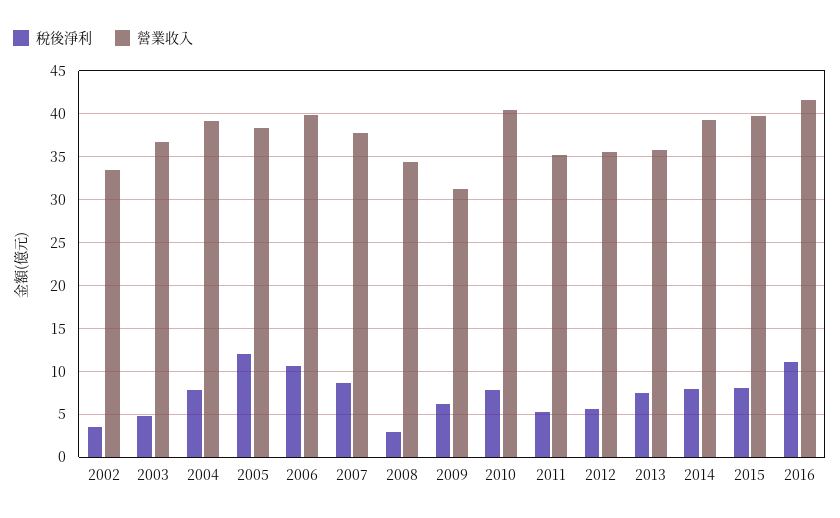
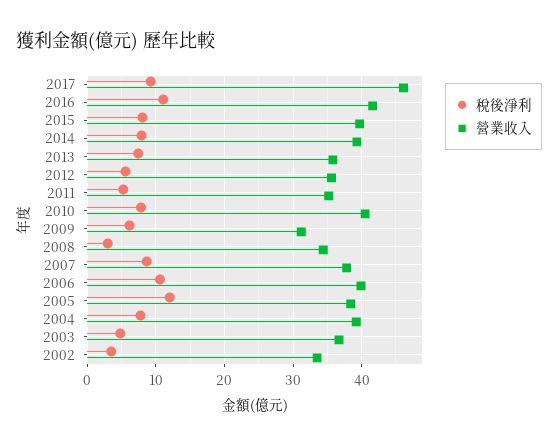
稅後淨利, 2017: none -> 9
營業收入, 2017: none -> 46

